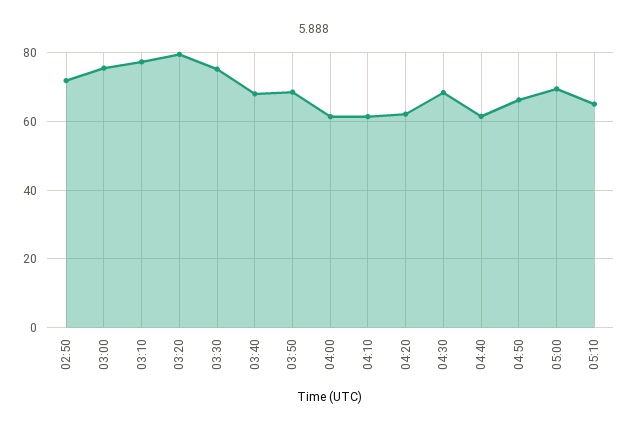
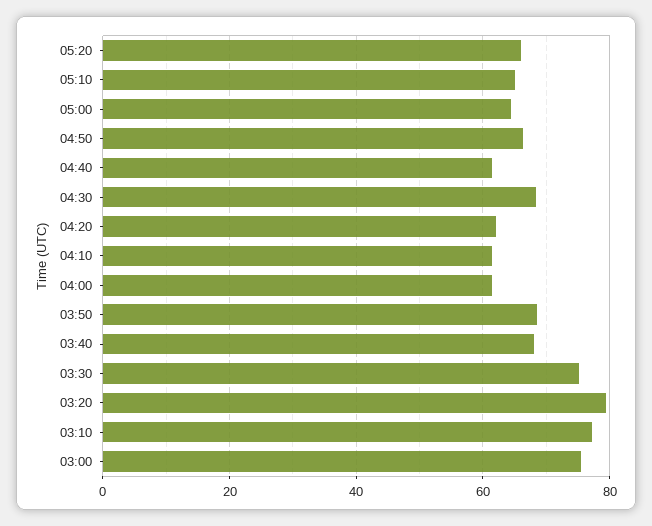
02:50: 72 -> none
05:00: 70 -> 64
05:20: none -> 66

